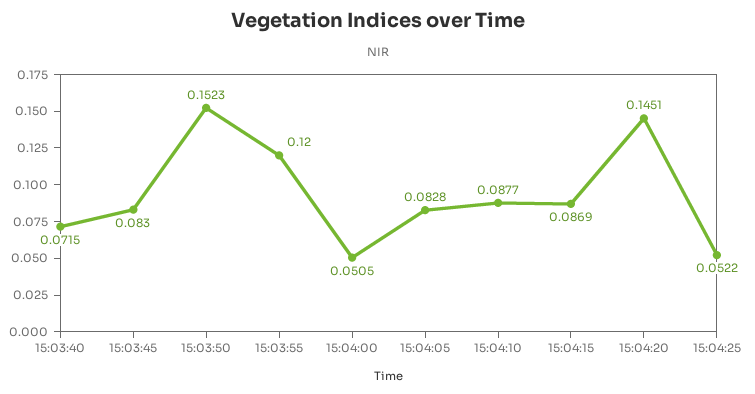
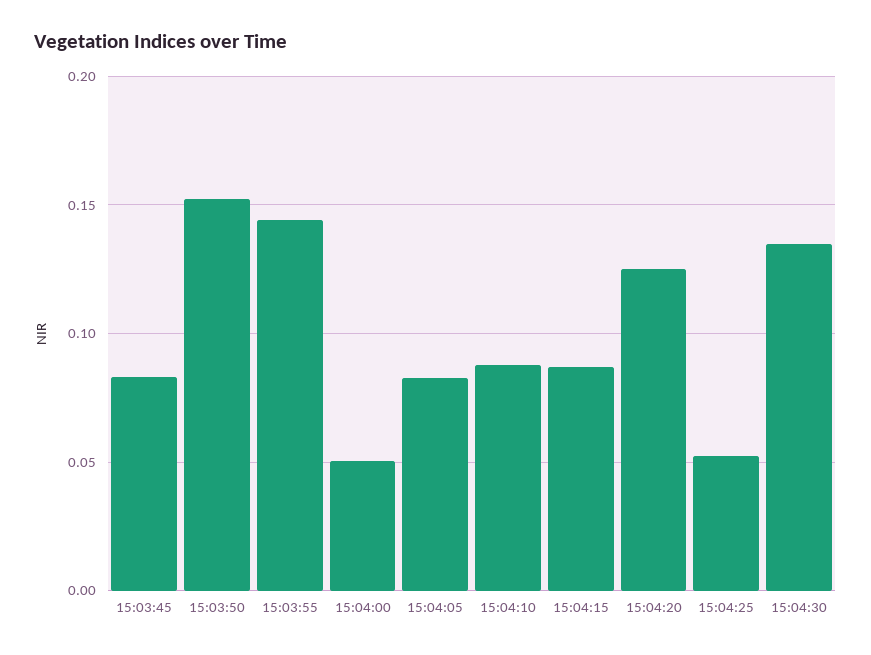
15:03:40: 0.0715 -> none
15:03:55: 0.12 -> 0.145
15:04:20: 0.1451 -> 0.125
15:04:30: none -> 0.135

